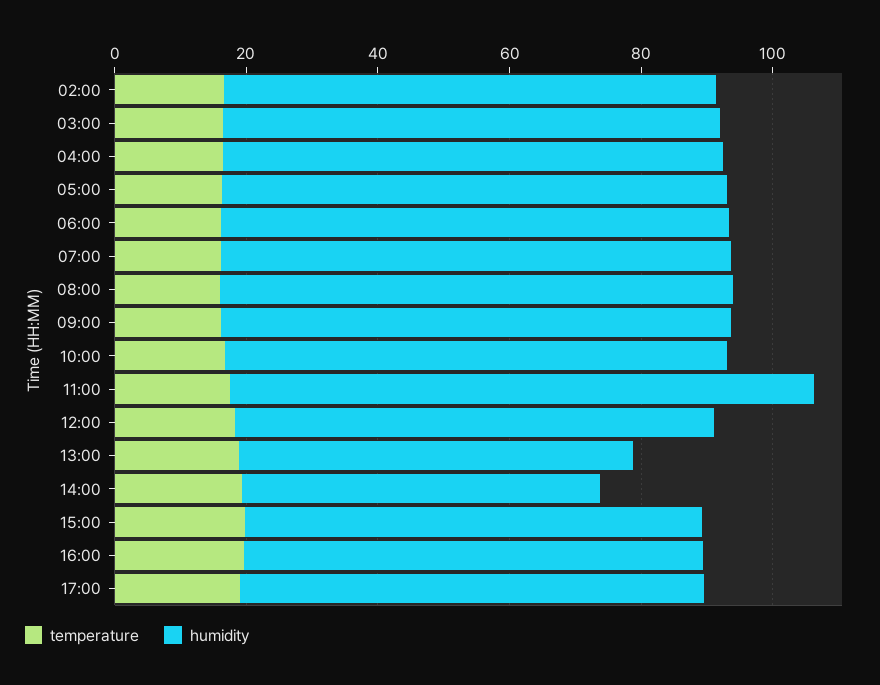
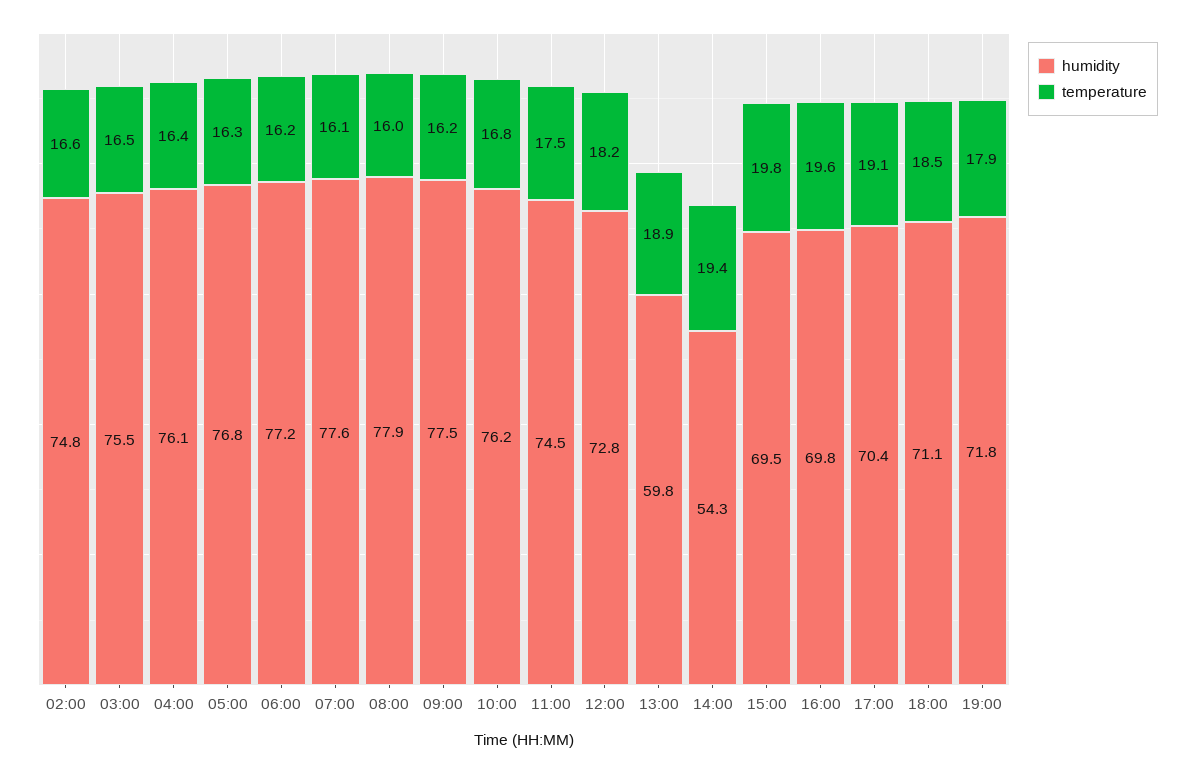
humidity, 11:00: 90 -> 74.5
humidity, 18:00: none -> 71.1
temperature, 18:00: none -> 18.5
humidity, 19:00: none -> 71.8
temperature, 19:00: none -> 17.9

